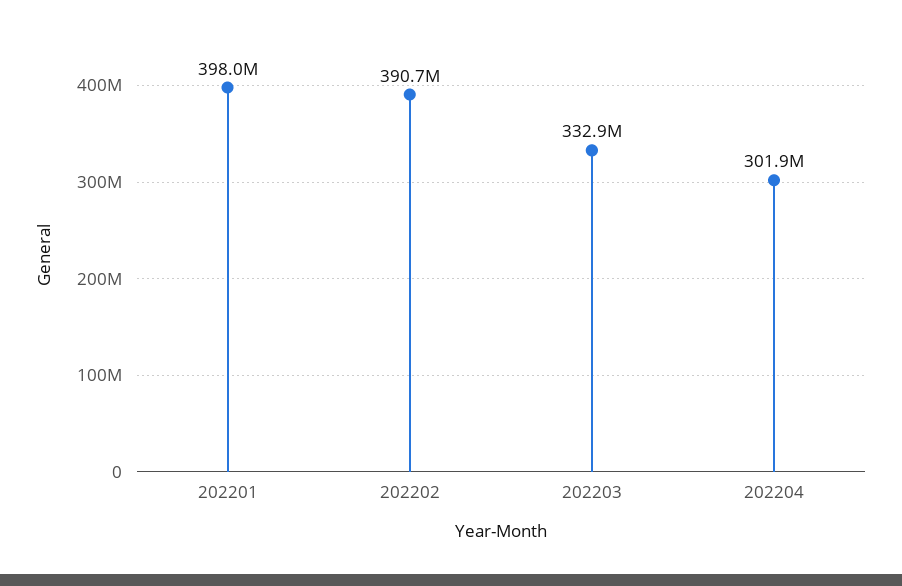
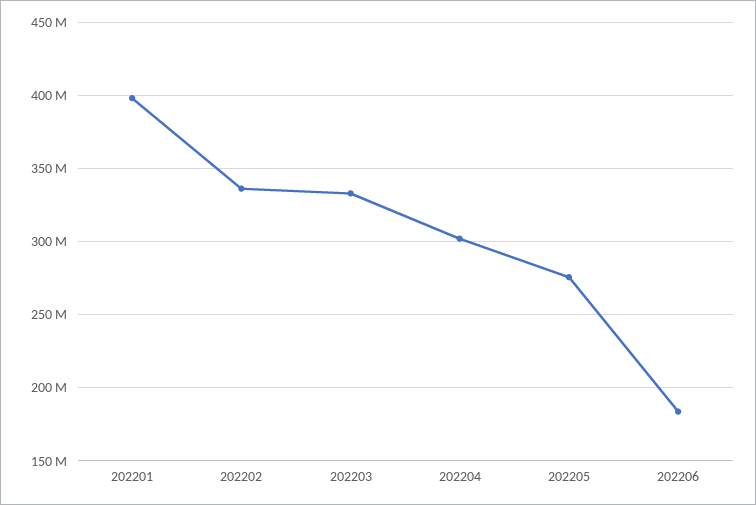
202202: 390700000 -> 335000000
202205: none -> 275000000
202206: none -> 185000000

